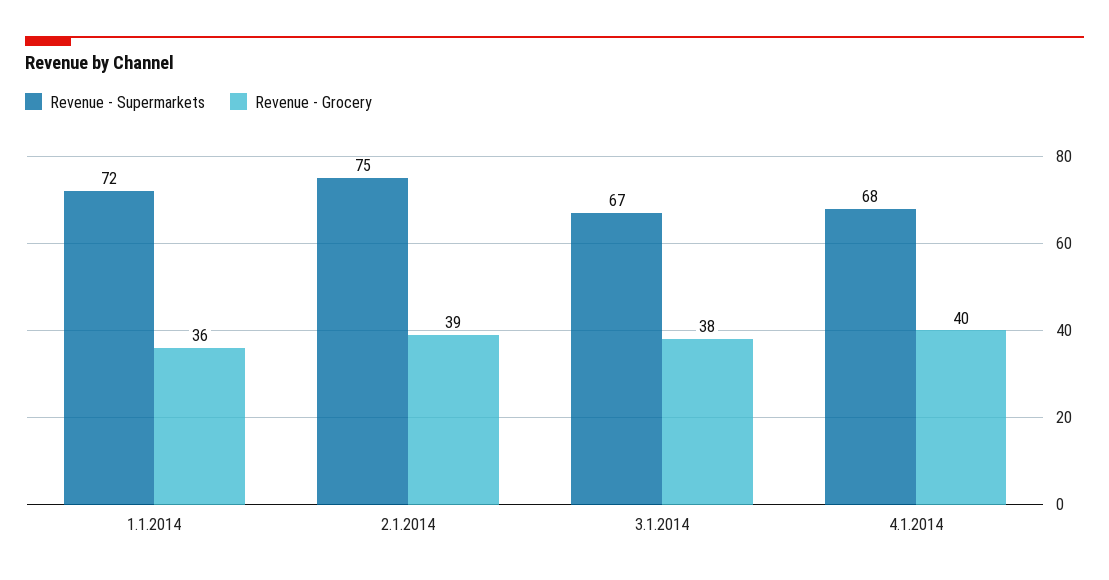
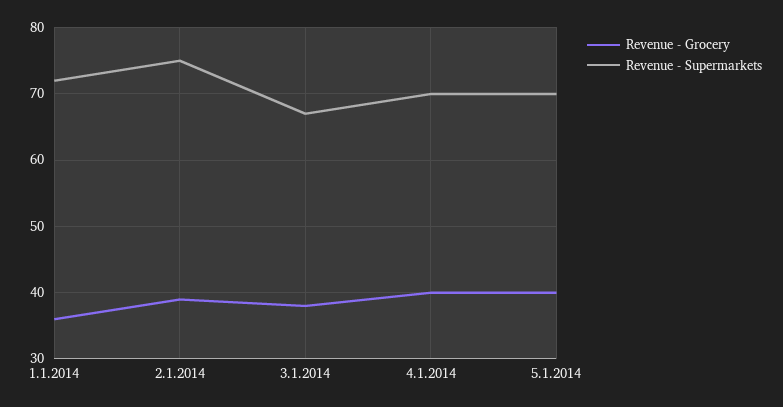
Revenue - Supermarkets, 4.1.2014: 68 -> 70
Revenue - Grocery, 5.1.2014: none -> 40
Revenue - Supermarkets, 5.1.2014: none -> 70

